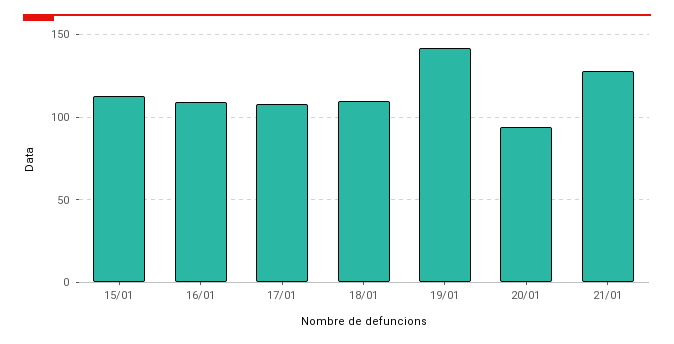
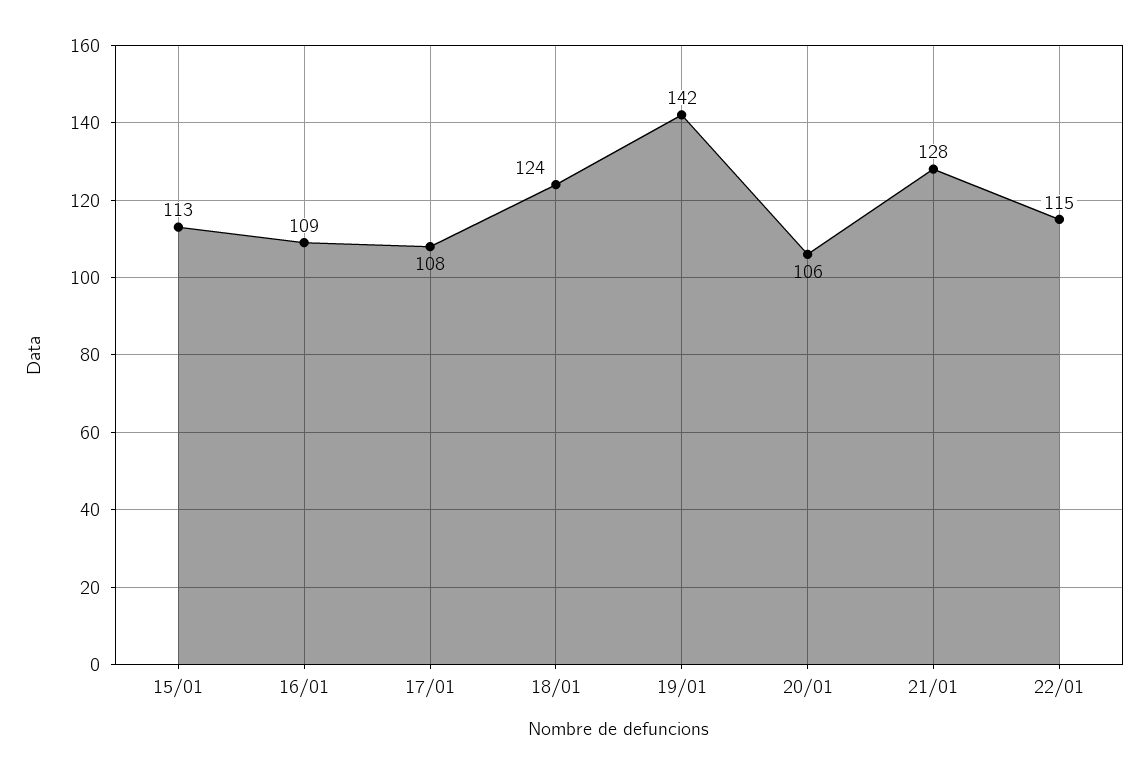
18/01: 110 -> 124
20/01: 95 -> 106
22/01: none -> 115

